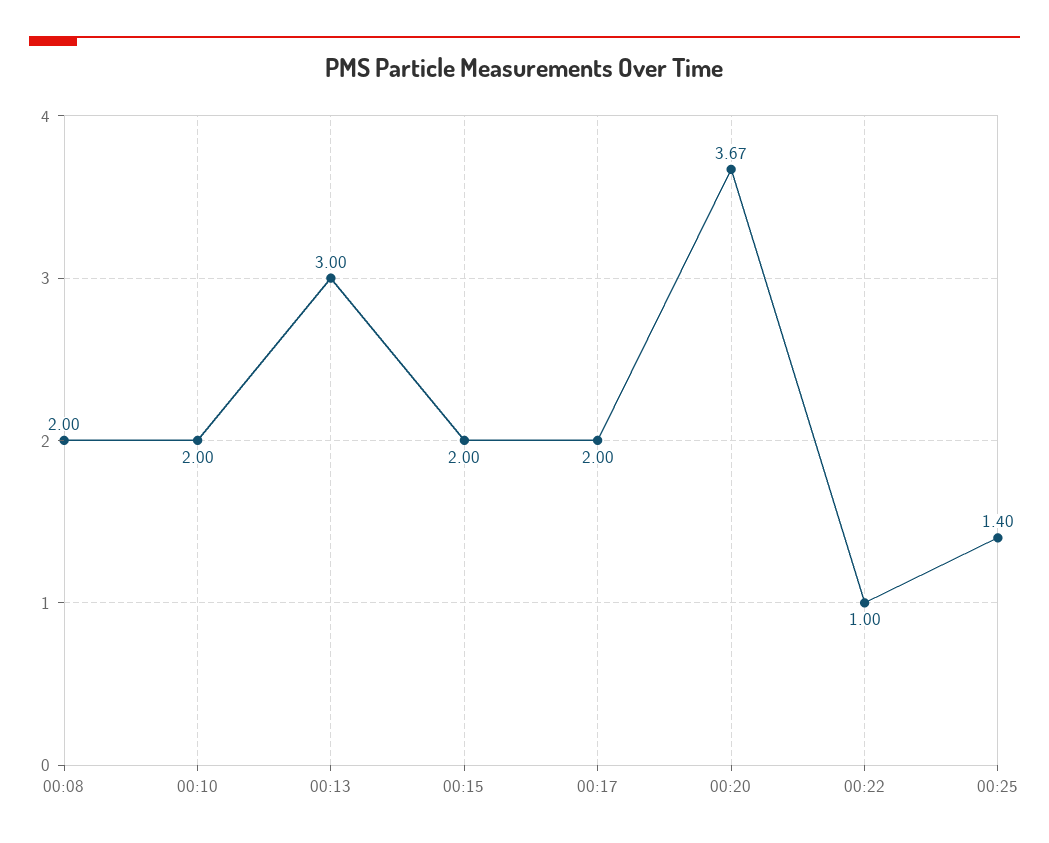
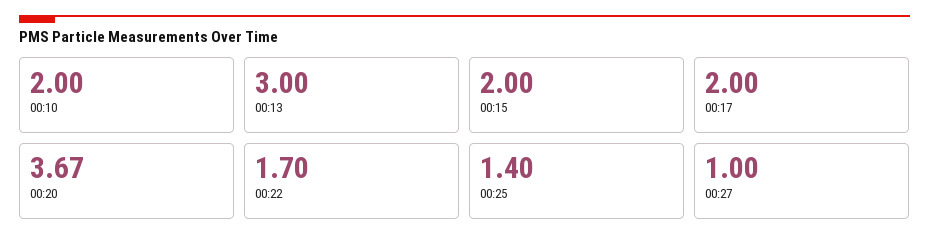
00:08: 2 -> none
00:22: 1 -> 1.7
00:27: none -> 1

